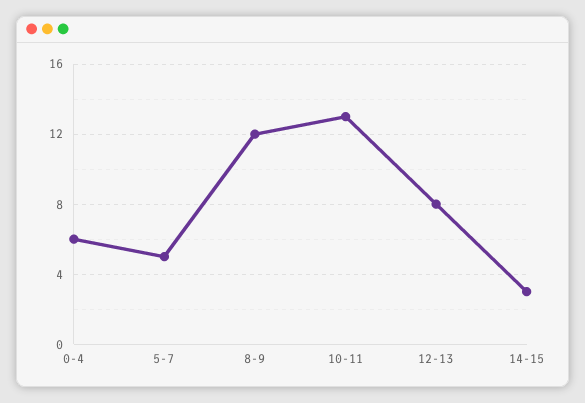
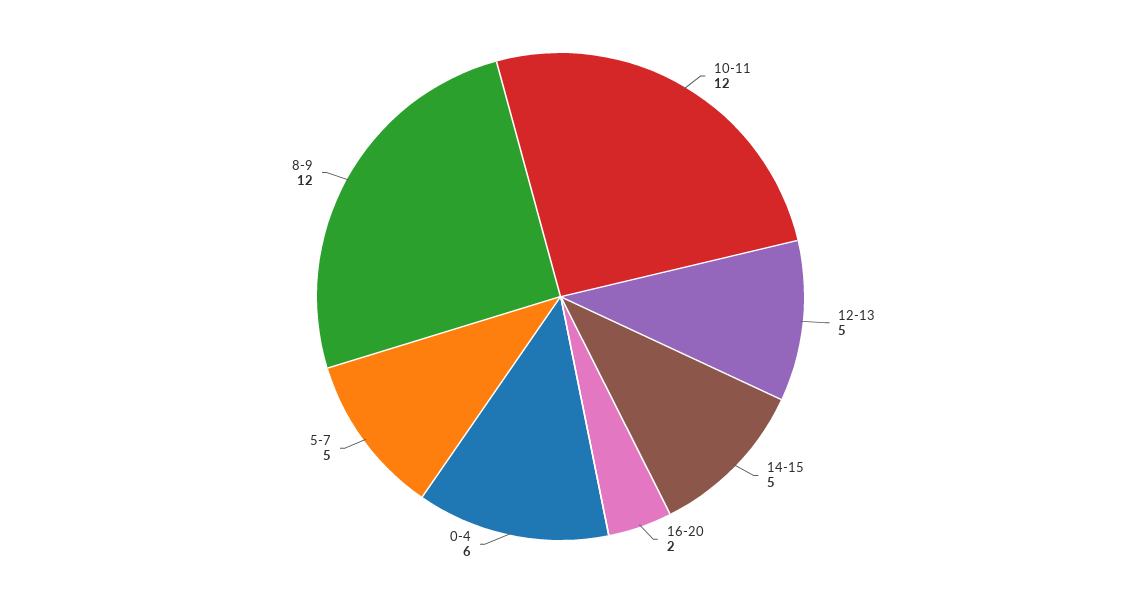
10-11: 13 -> 12
12-13: 8 -> 5
14-15: 3 -> 5
16-20: none -> 2

